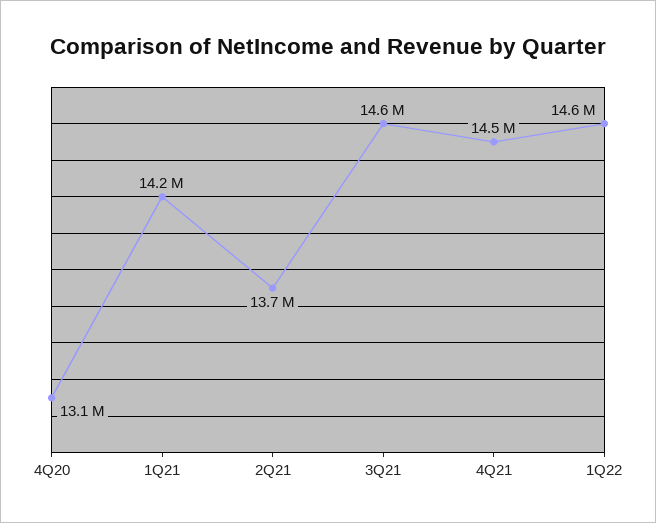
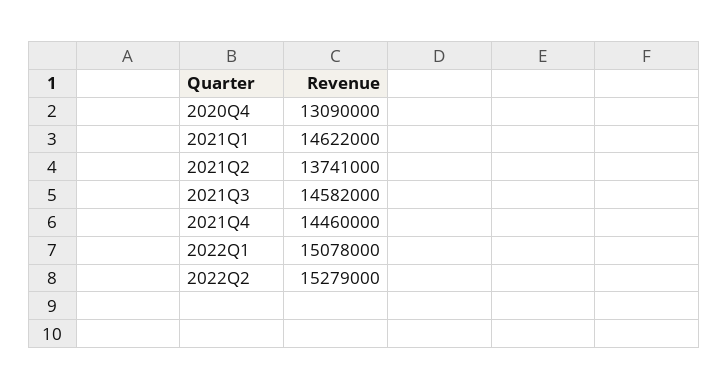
1Q21: 14200000 -> 14622000
1Q22: 14600000 -> 15078000
2022Q2: none -> 15279000

